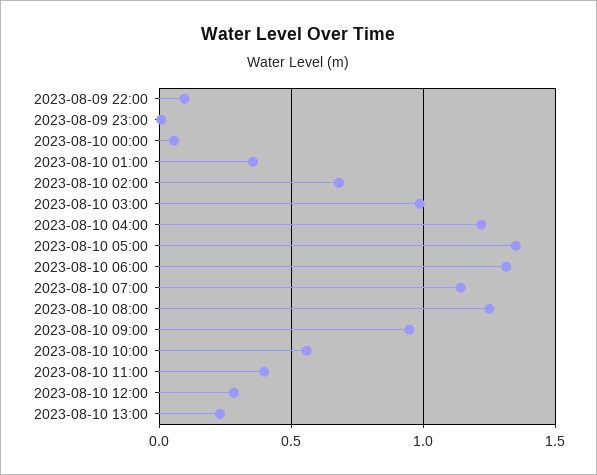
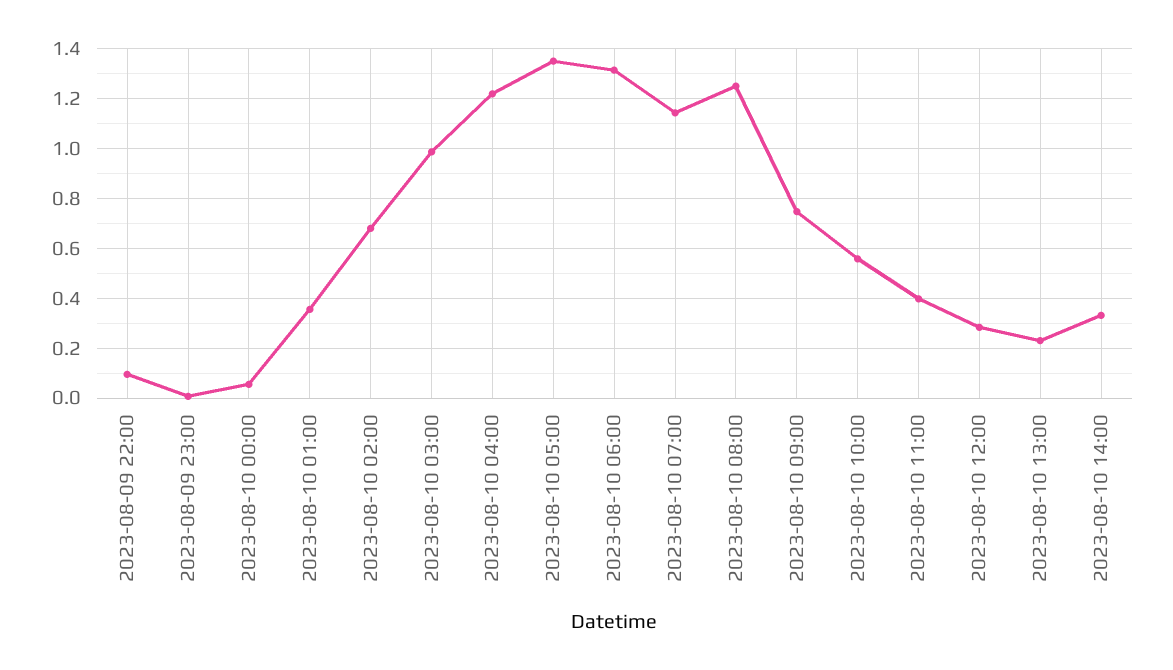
2023-08-10 09:00: 0.95 -> 0.75
2023-08-10 14:00: none -> 0.325

